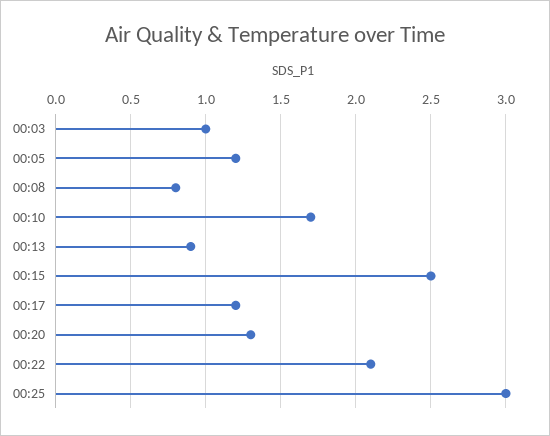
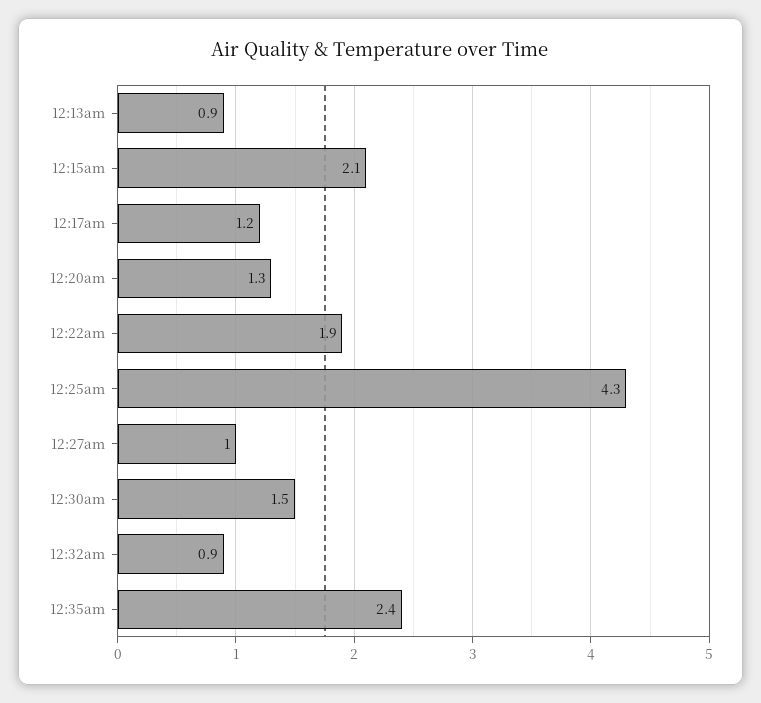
00:03: 1 -> none
00:05: 1.2 -> none
00:08: 0.8 -> none
00:10: 1.7 -> none
00:15: 2.5 -> 2.1
00:22: 2.1 -> 1.9
00:25: 3 -> 4.3
12:27am: none -> 1
12:30am: none -> 1.5
12:32am: none -> 0.9
12:35am: none -> 2.4

